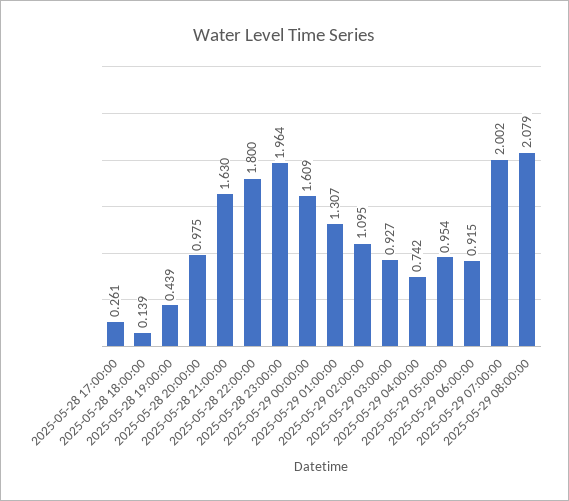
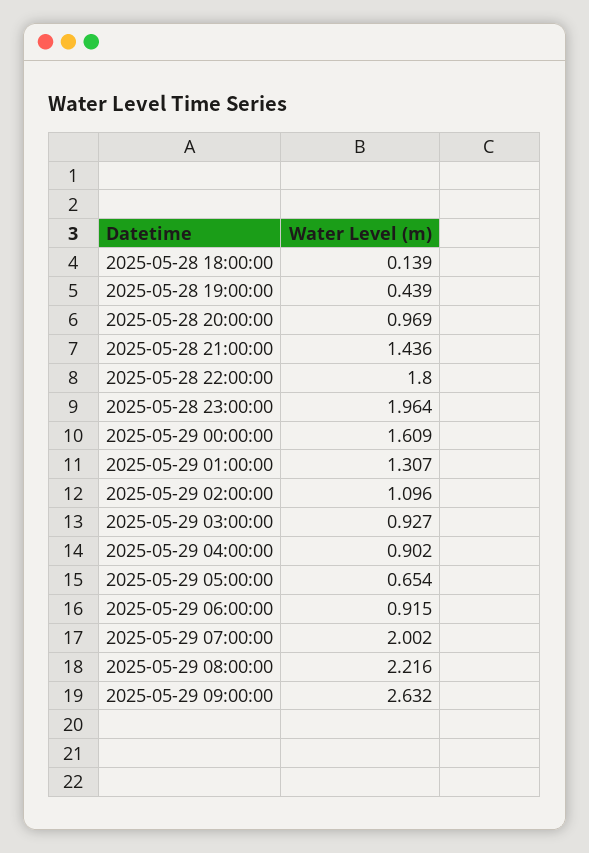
2025-05-28 17:00:00: 0.261 -> none
2025-05-28 20:00:00: 0.975 -> 0.969
2025-05-28 21:00:00: 1.63 -> 1.436
2025-05-29 02:00:00: 1.095 -> 1.096
2025-05-29 04:00:00: 0.742 -> 0.902
2025-05-29 05:00:00: 0.954 -> 0.654
2025-05-29 08:00:00: 2.079 -> 2.216
2025-05-29 09:00:00: none -> 2.632

